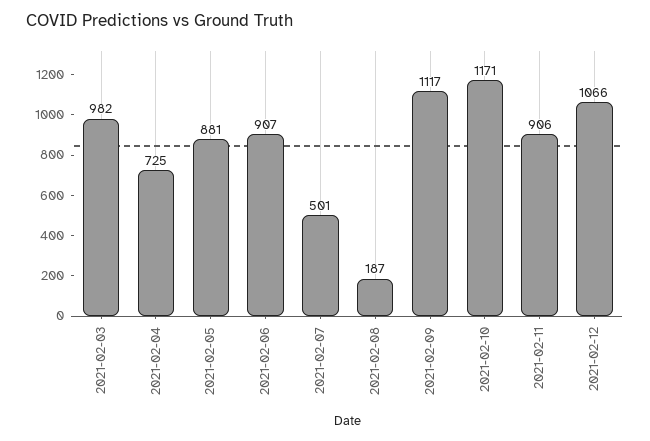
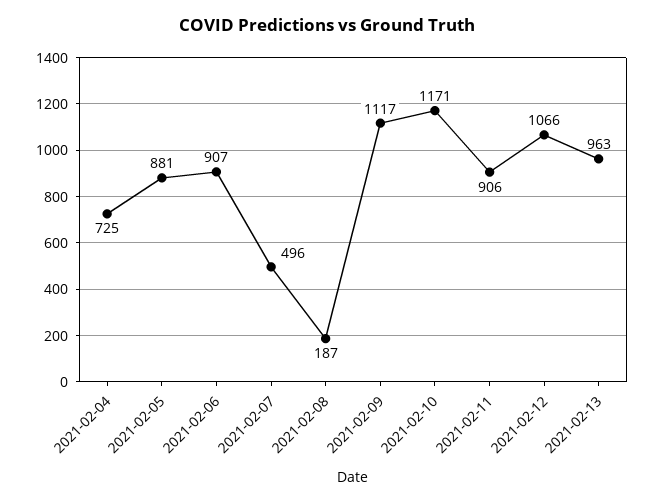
2021-02-03: 982 -> none
2021-02-07: 501 -> 496
2021-02-13: none -> 963

